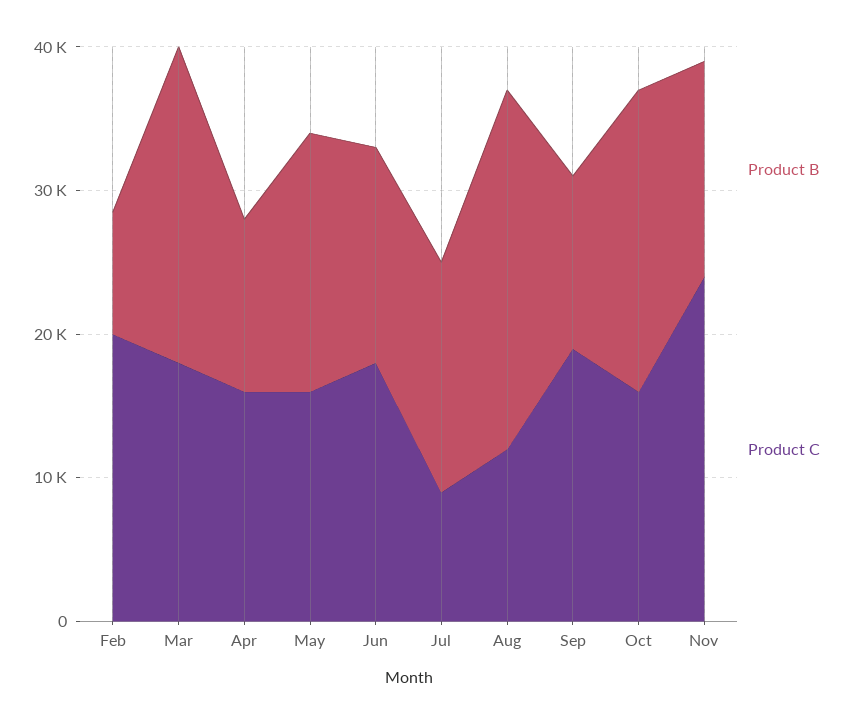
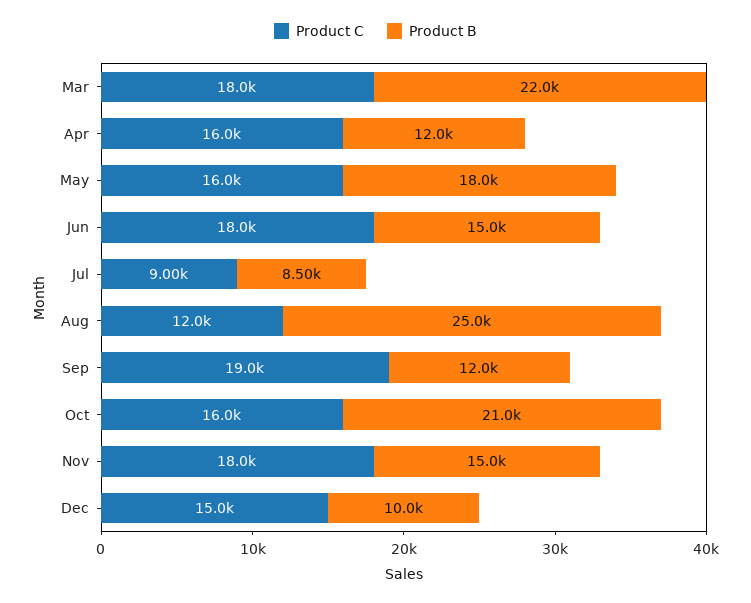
Product B, Feb: 8000 -> none
Product C, Feb: 20000 -> none
Product B, Jul: 16000 -> 8500
Product C, Nov: 24000 -> 18000
Product C, Dec: none -> 15000
Product B, Dec: none -> 10000

